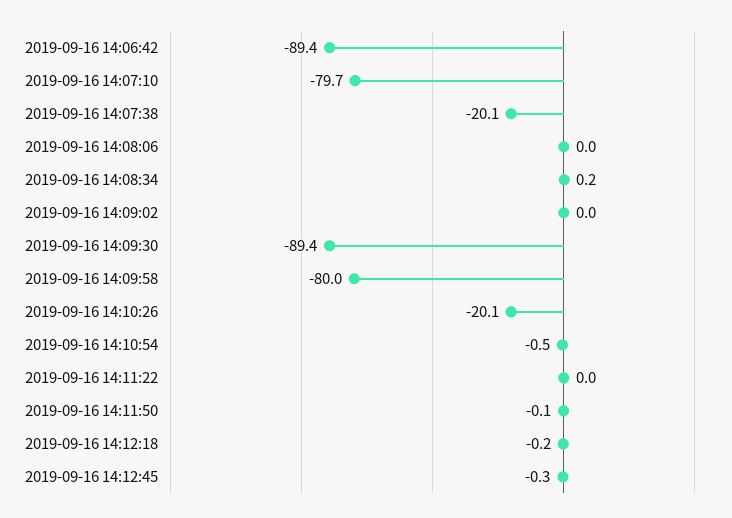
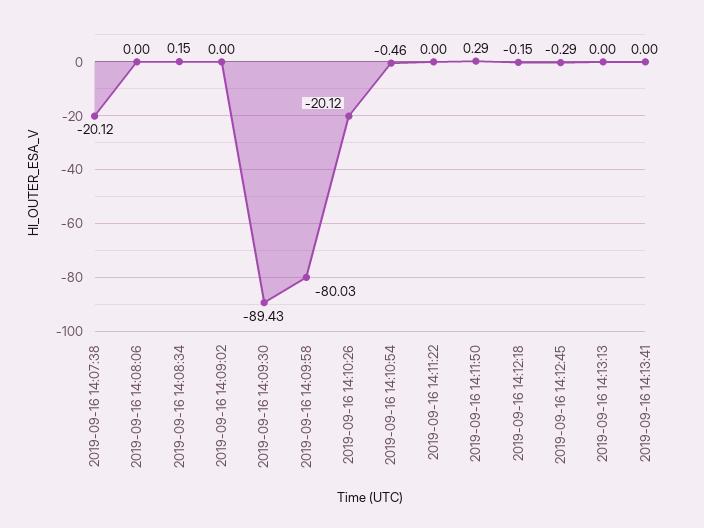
2019-09-16 14:06:42: -89.4 -> none
2019-09-16 14:07:10: -79.7 -> none
2019-09-16 14:11:50: -0.1 -> 0.29
2019-09-16 14:13:13: none -> 0
2019-09-16 14:13:41: none -> 0

